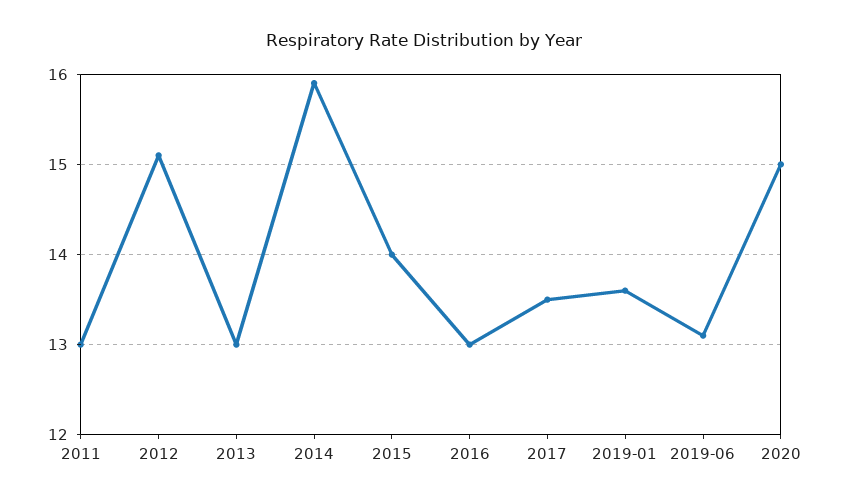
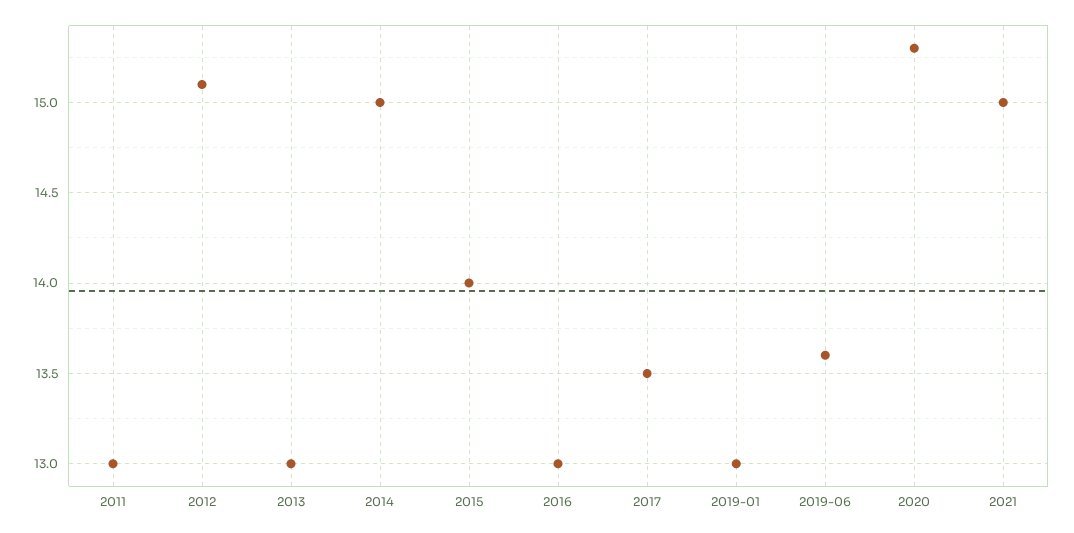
2014: 15.9 -> 15
2019-01: 13.6 -> 13
2019-06: 13.1 -> 13.6
2020: 15 -> 15.3
2021: none -> 15

